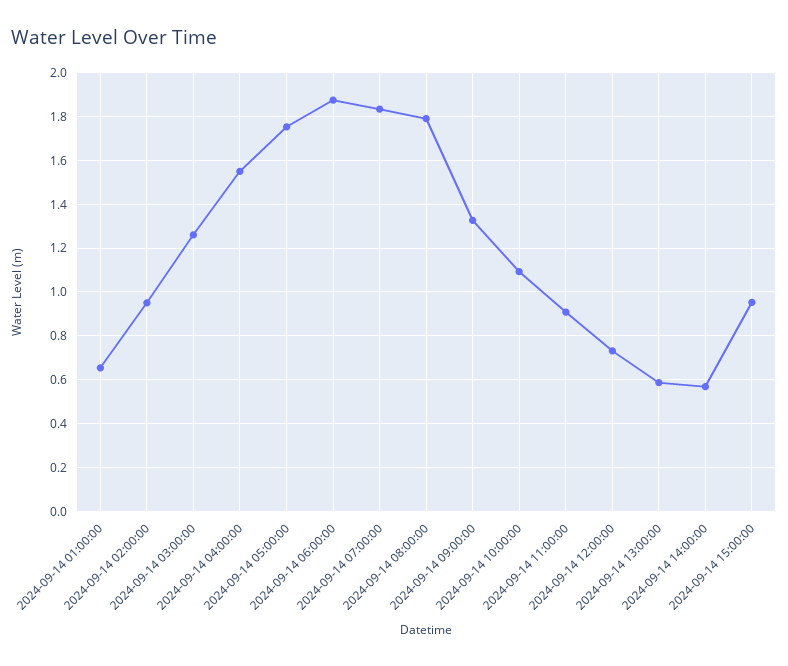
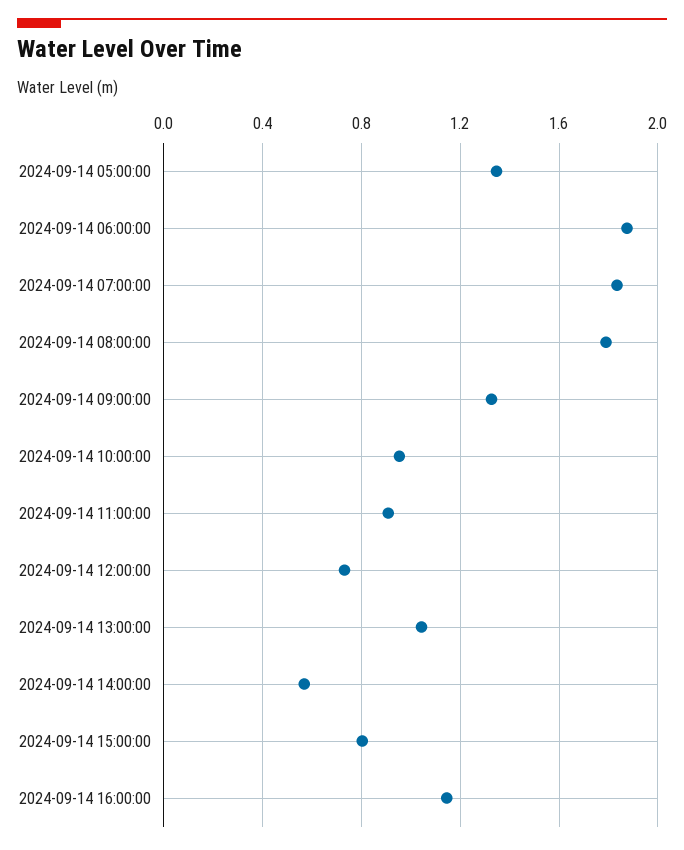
2024-09-14 01:00:00: 0.65 -> none
2024-09-14 02:00:00: 0.95 -> none
2024-09-14 03:00:00: 1.25 -> none
2024-09-14 04:00:00: 1.55 -> none
2024-09-14 05:00:00: 1.75 -> 1.35
2024-09-14 10:00:00: 1.1 -> 0.95
2024-09-14 13:00:00: 0.6 -> 1.05
2024-09-14 15:00:00: 0.95 -> 0.8
2024-09-14 16:00:00: none -> 1.15

